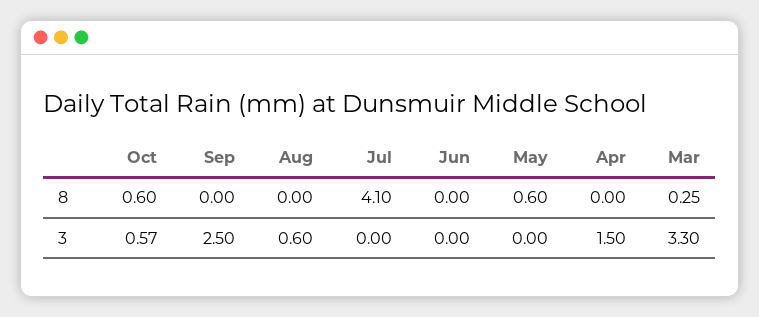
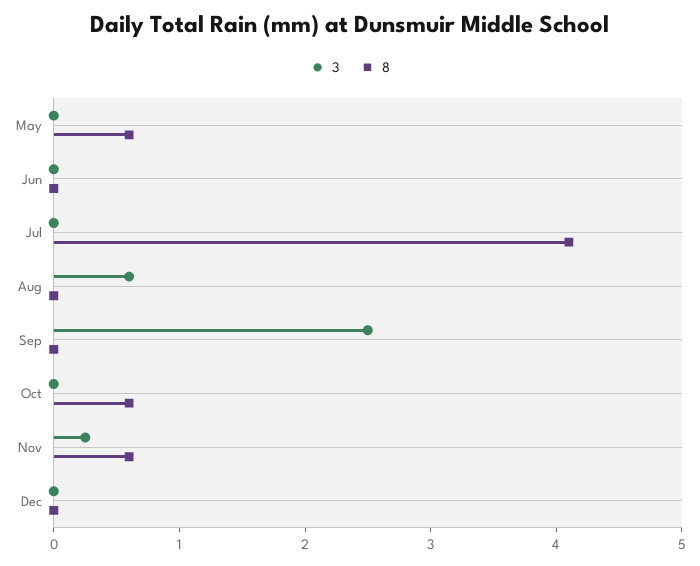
8, Apr: 0 -> none
8, Mar: 0.25 -> none
3, Oct: 0.57 -> 0
3, Apr: 1.5 -> none
3, Mar: 3.3 -> none
3, Nov: none -> 0.2
8, Nov: none -> 0.6
3, Dec: none -> 0
8, Dec: none -> 0

